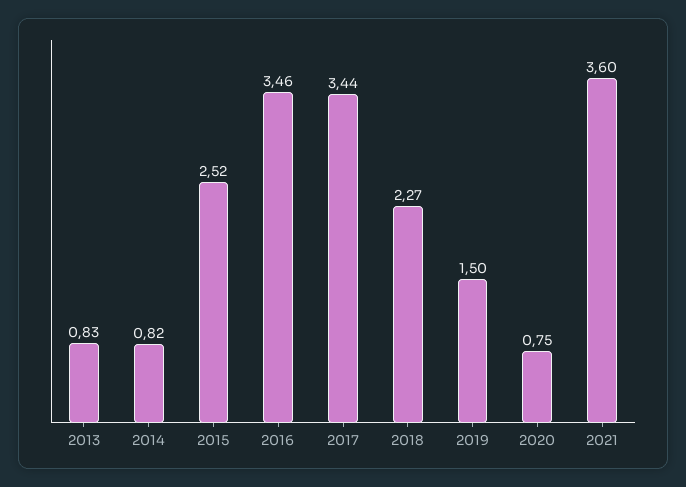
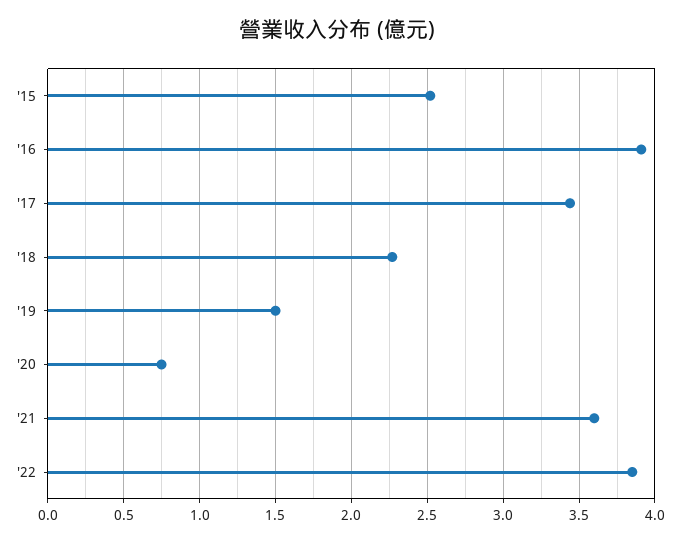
2013: 0.83 -> none
2014: 0.82 -> none
2016: 3.46 -> 3.9
'22: none -> 3.85

